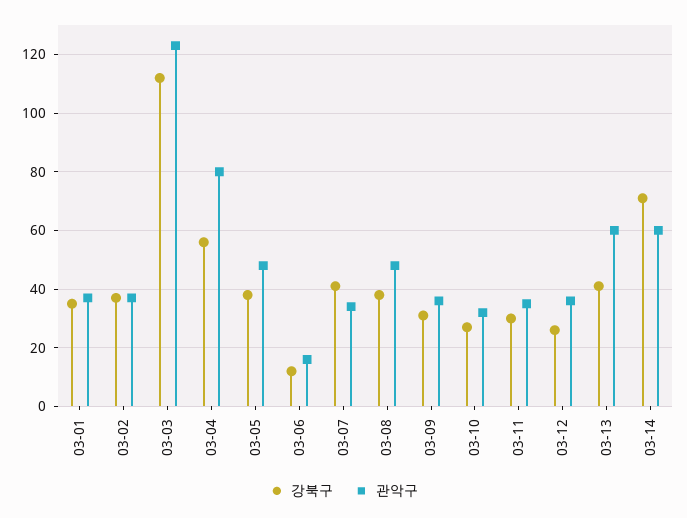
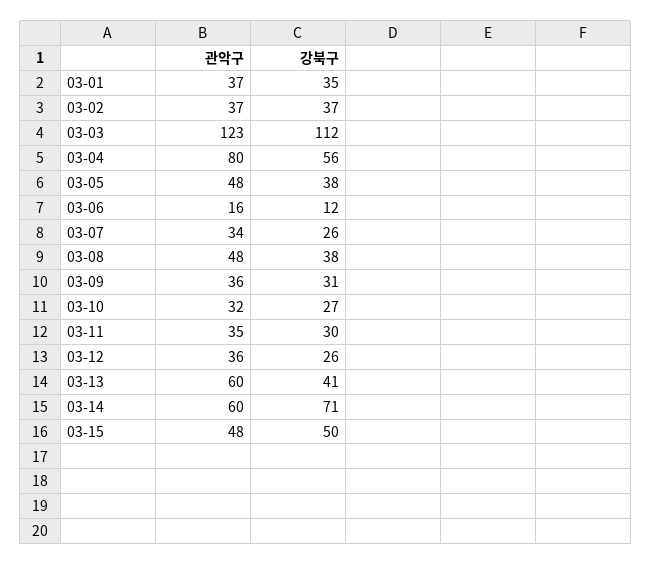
강북구, 03-07: 40 -> 26
관악구, 03-15: none -> 48
강북구, 03-15: none -> 50

